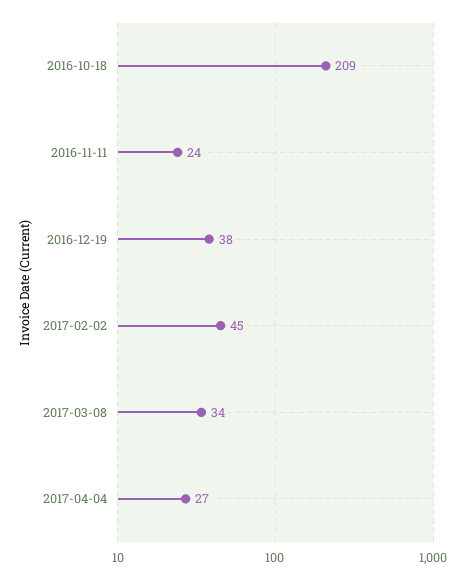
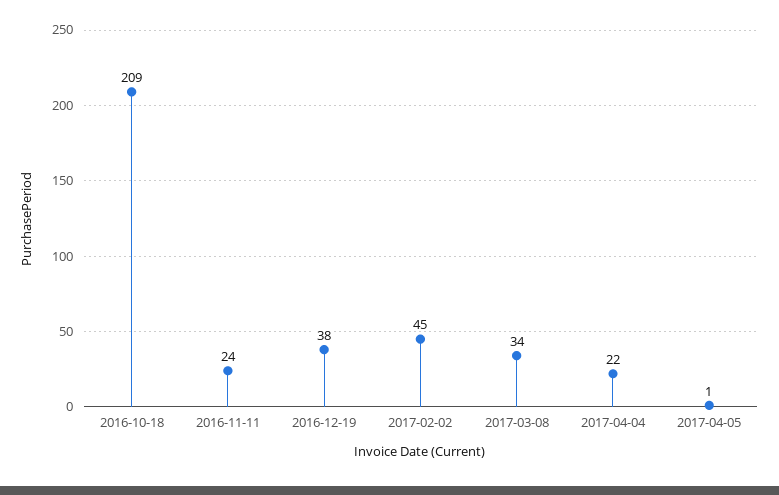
2017-04-04: 27 -> 22
2017-04-05: none -> 1

